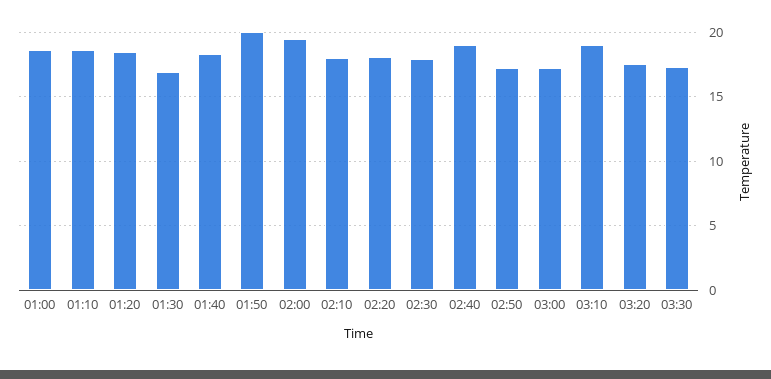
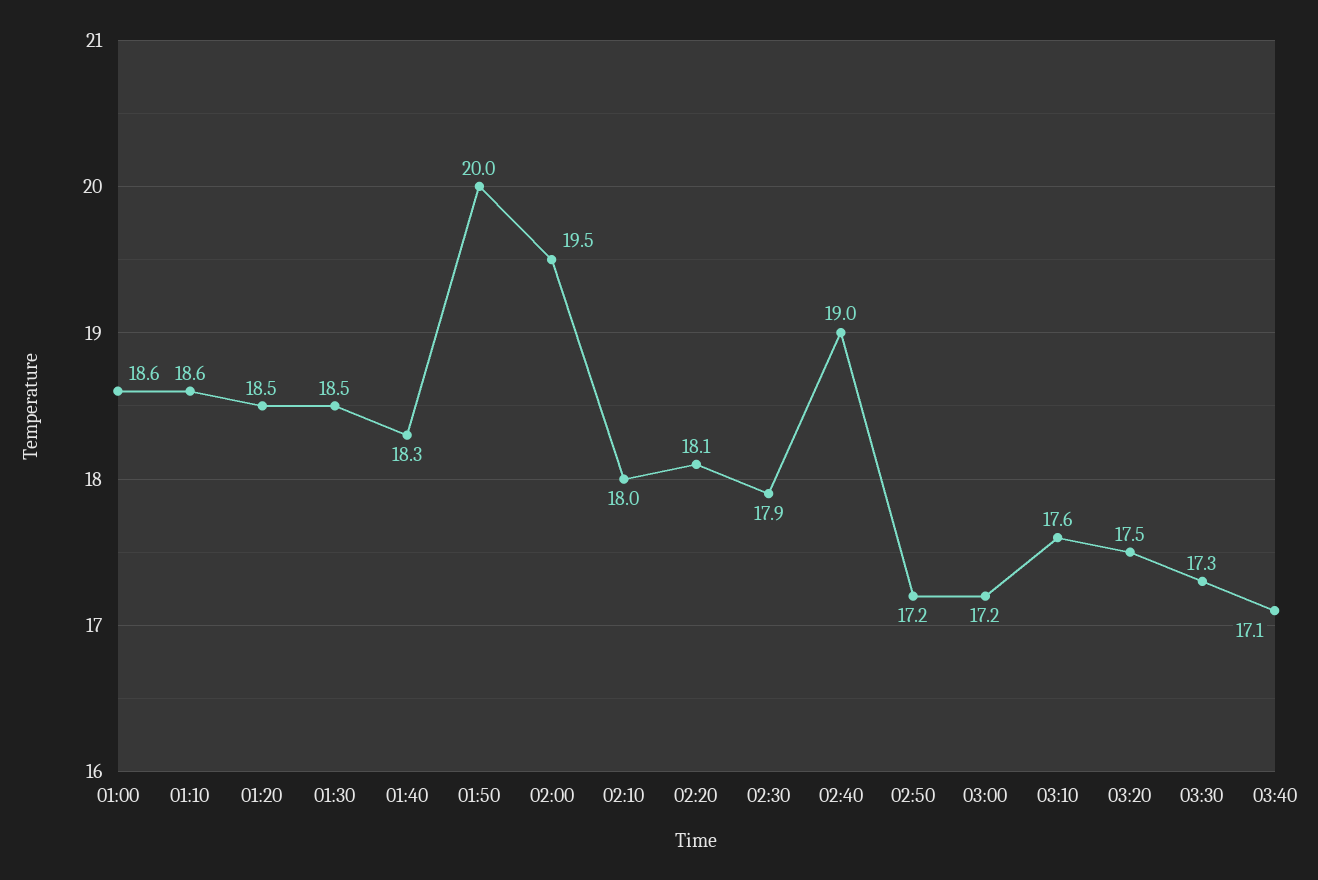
01:30: 17 -> 18.5
03:10: 19 -> 17.6
03:40: none -> 17.1

